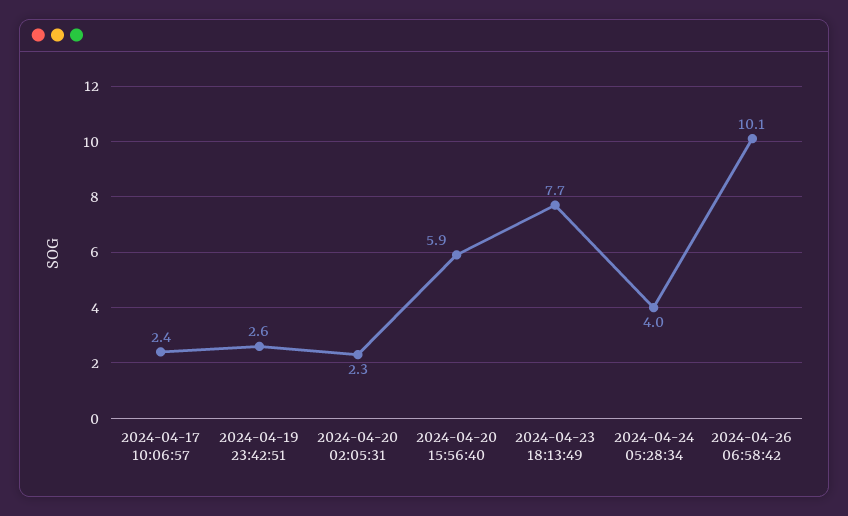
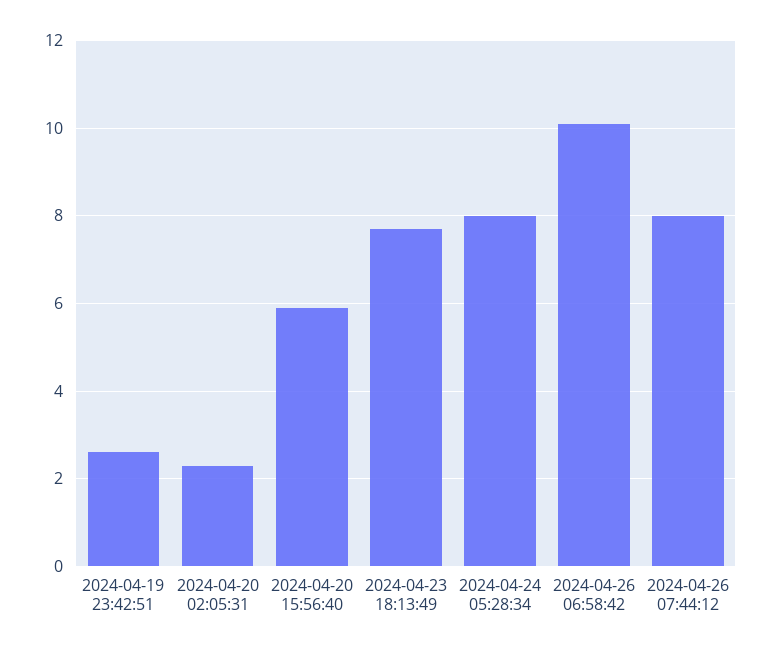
2024-04-17 10:06:57: 2.4 -> none
2024-04-24 05:28:34: 4 -> 8
2024-04-26 07:44:12: none -> 8

